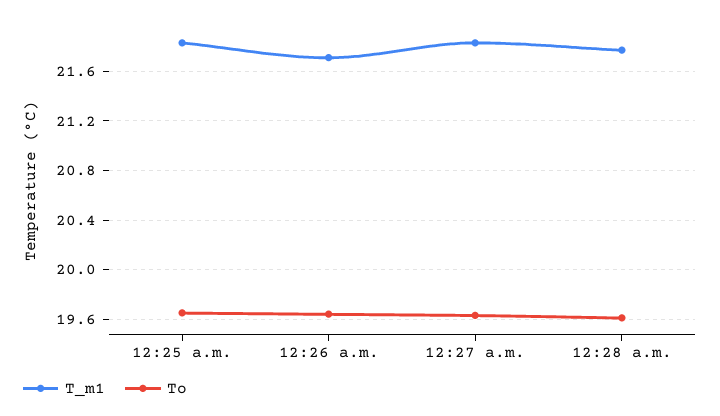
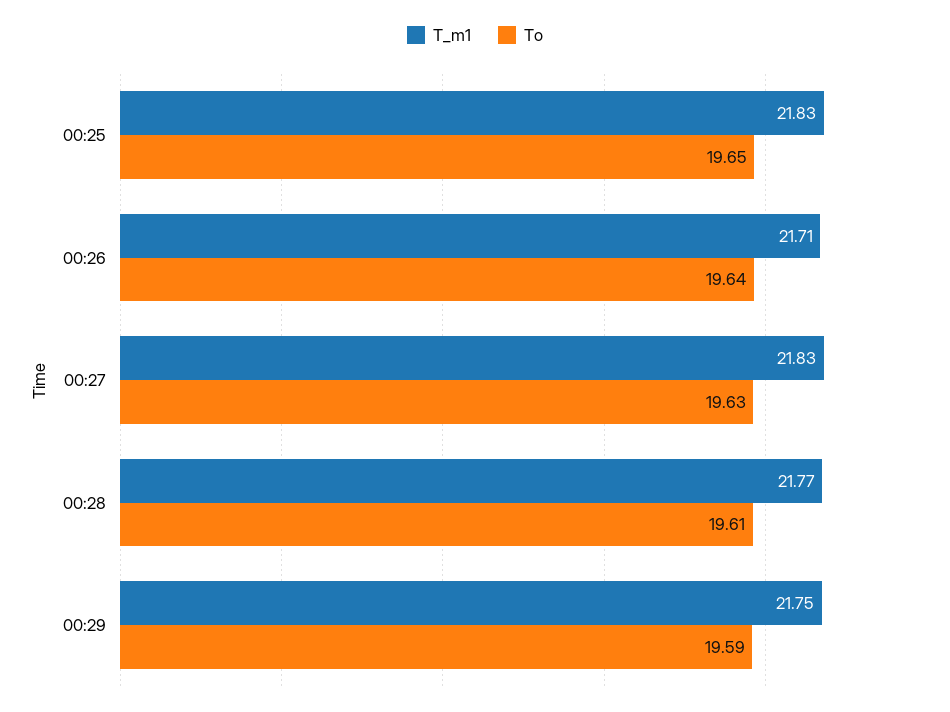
T_m1, 00:29: none -> 21.75
To, 00:29: none -> 19.59

